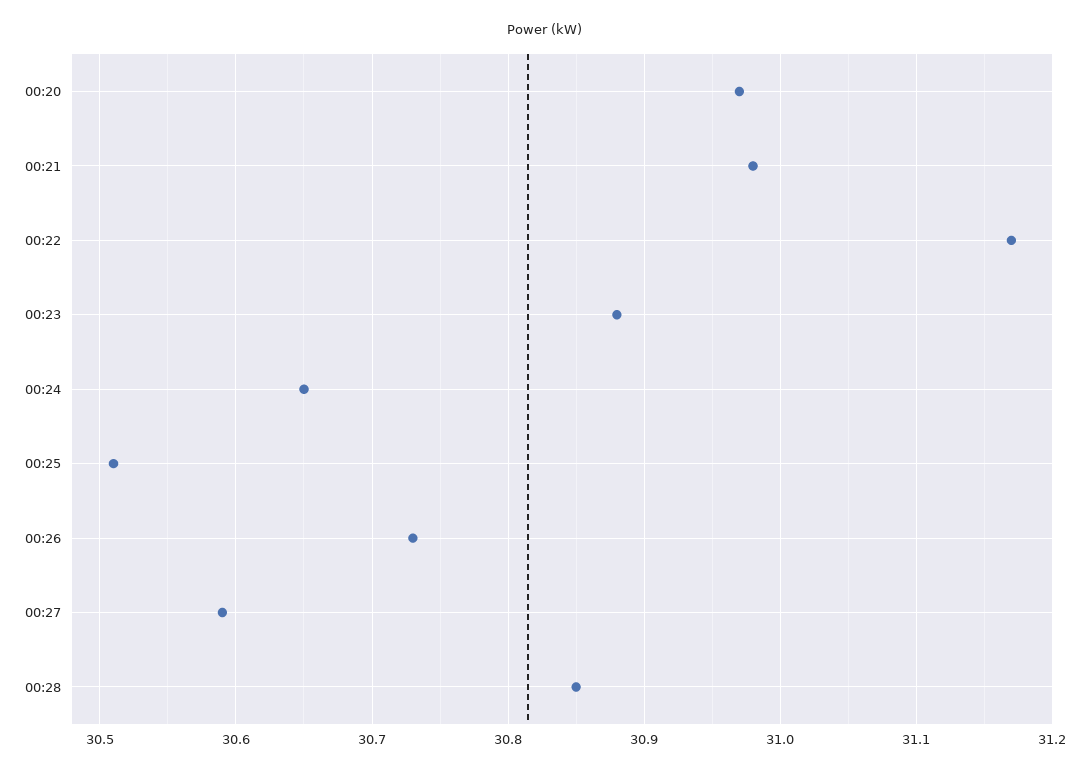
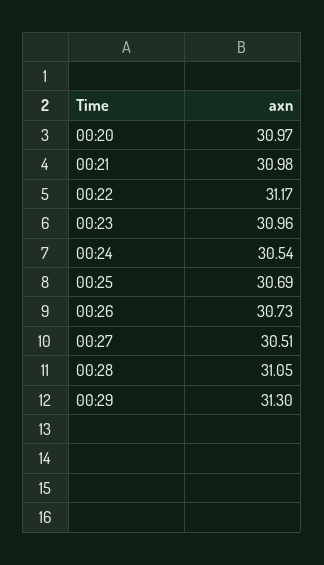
00:23: 30.88 -> 30.96
00:24: 30.65 -> 30.54
00:25: 30.51 -> 30.69
00:27: 30.59 -> 30.51
00:28: 30.85 -> 31.05
00:29: none -> 31.3

